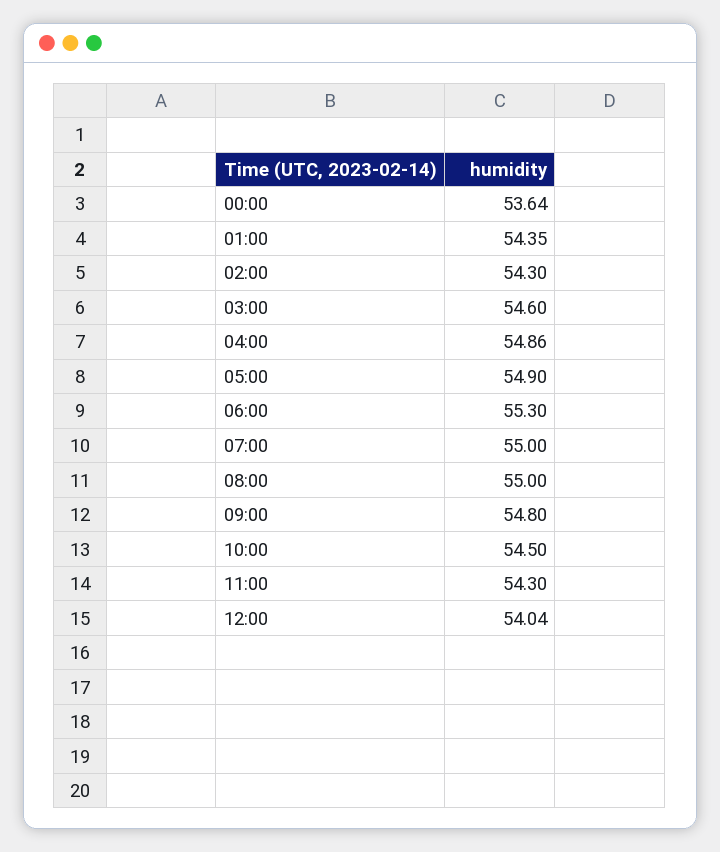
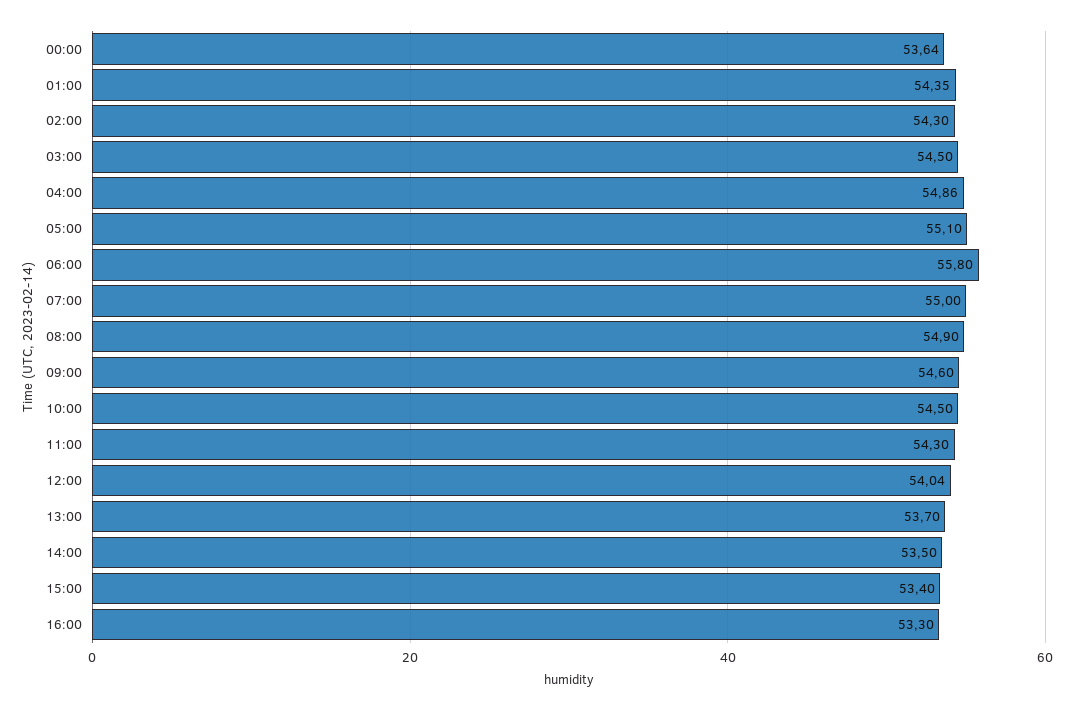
03:00: 54.6 -> 54.5
05:00: 54.9 -> 55.1
06:00: 55.3 -> 55.8
08:00: 55 -> 54.9
09:00: 54.8 -> 54.6
13:00: none -> 53.7
14:00: none -> 53.5
15:00: none -> 53.4
16:00: none -> 53.3

